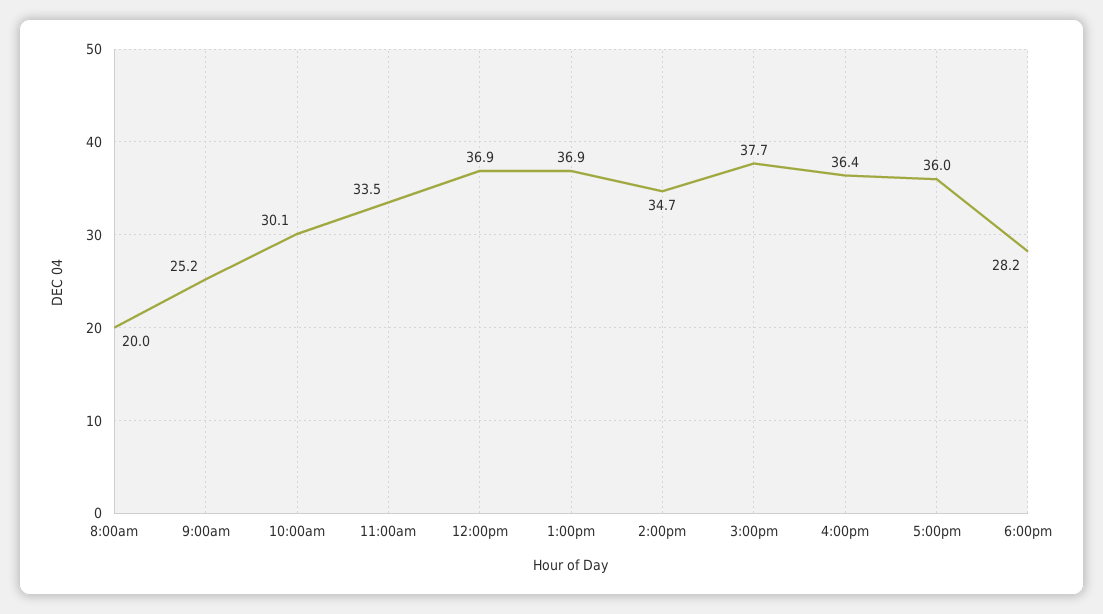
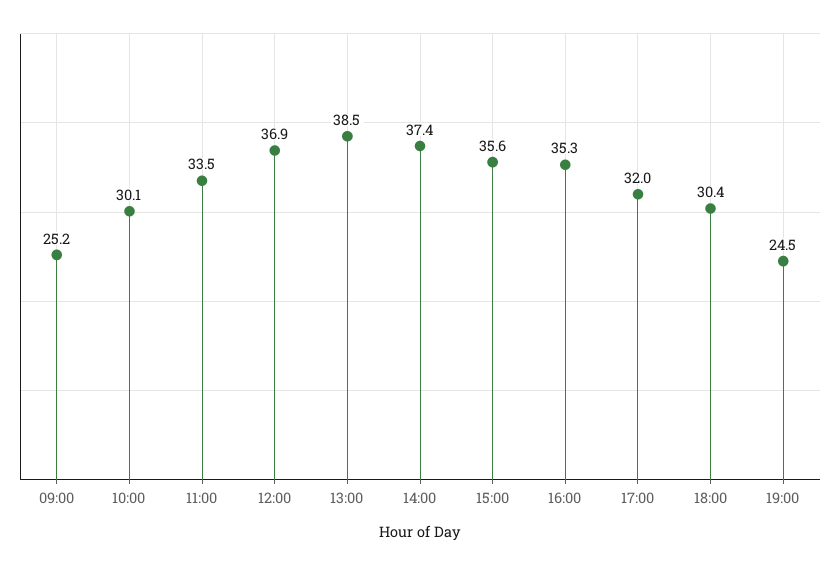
8:00am: 20 -> none
1:00pm: 36.9 -> 38.5
2:00pm: 34.7 -> 37.4
3:00pm: 37.7 -> 35.6
4:00pm: 36.4 -> 35.3
5:00pm: 36 -> 32
6:00pm: 28.2 -> 30.4
19:00: none -> 24.5

